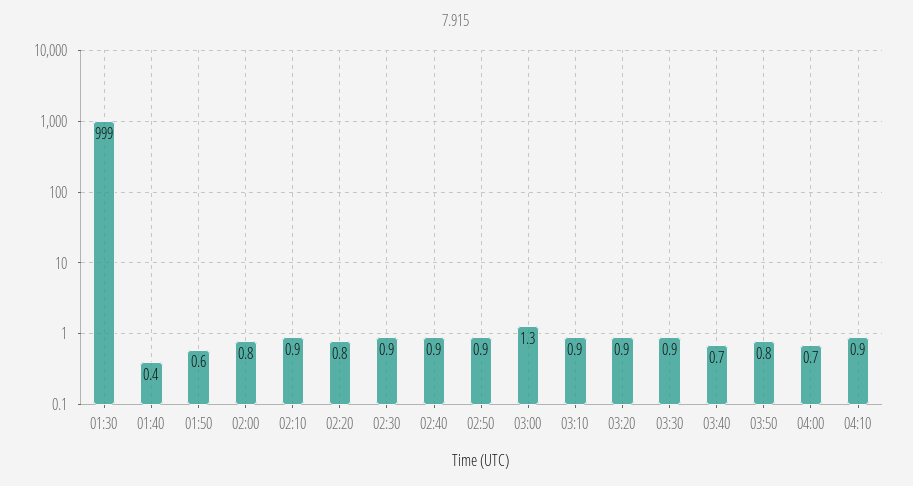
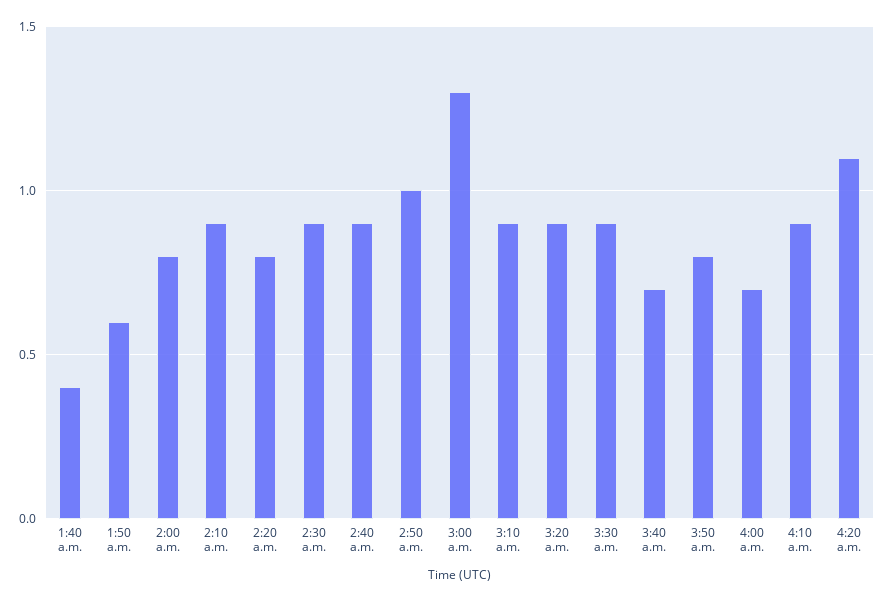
01:30: 999 -> none
02:50: 0.9 -> 1
4:20 a.m.: none -> 1.1

